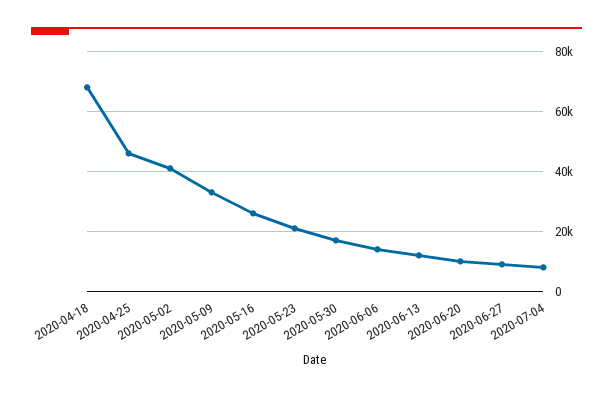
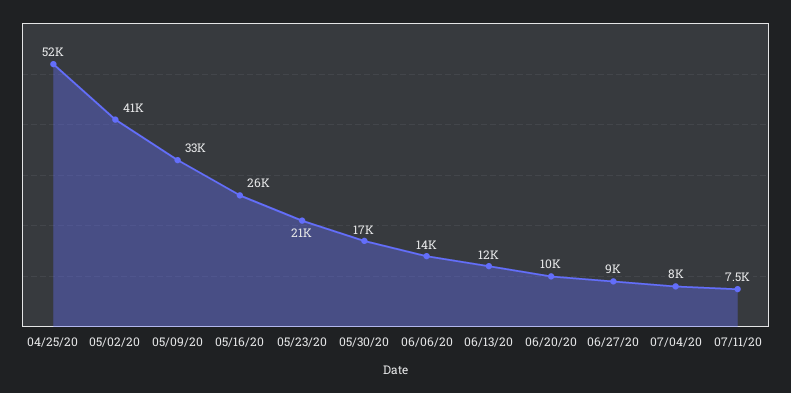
2020-04-18: 68000 -> none
2020-04-25: 46000 -> 52000
07/11/20: none -> 7500

